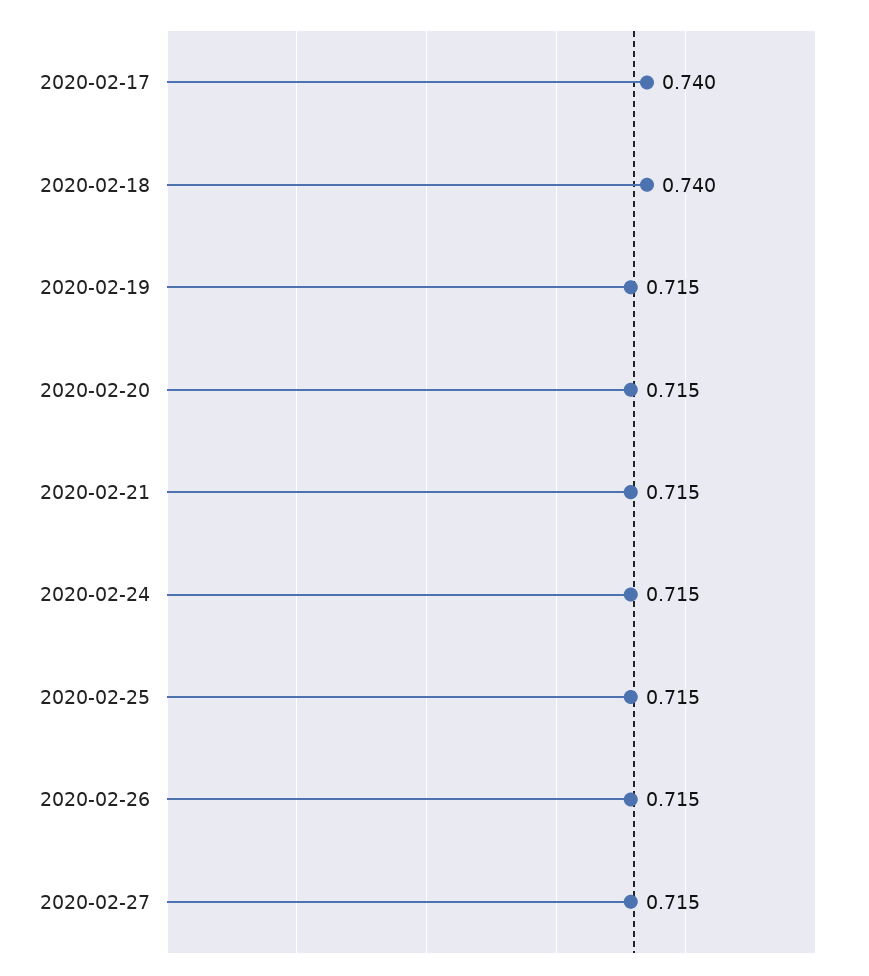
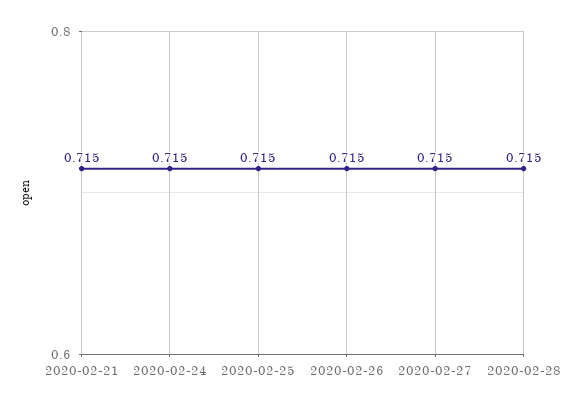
2020-02-17: 0.74 -> none
2020-02-18: 0.74 -> none
2020-02-19: 0.715 -> none
2020-02-20: 0.715 -> none
2020-02-28: none -> 0.715

